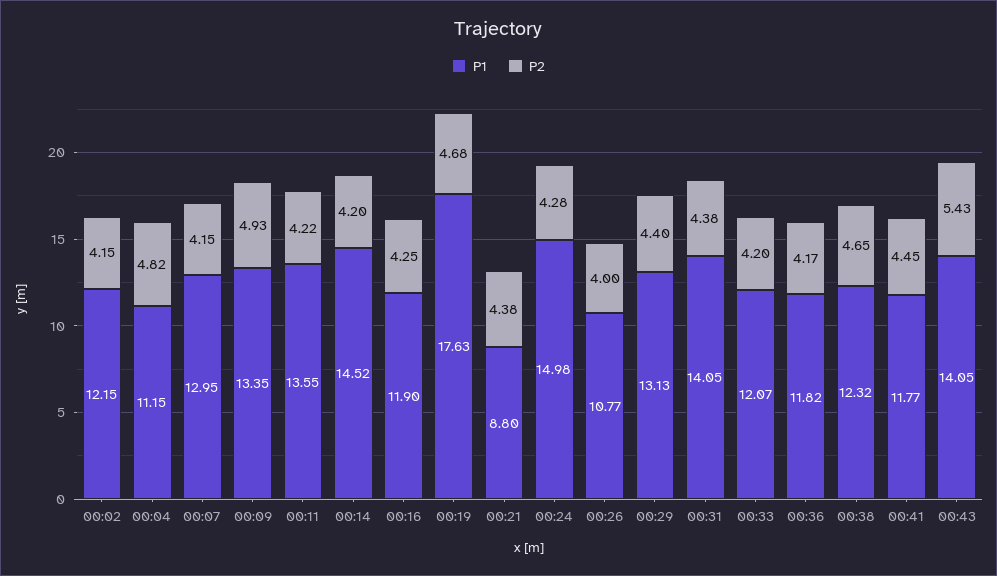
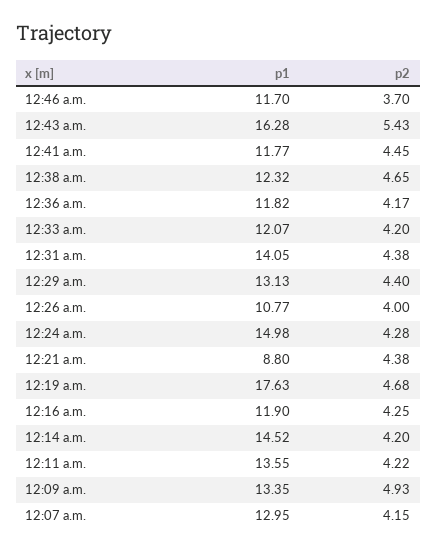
P1, 00:02: 12.15 -> none
P2, 00:02: 4.15 -> none
P1, 00:04: 11.15 -> none
P2, 00:04: 4.82 -> none
P1, 00:43: 14.05 -> 16.28
P1, 12:46 a.m.: none -> 11.7
P2, 12:46 a.m.: none -> 3.7

